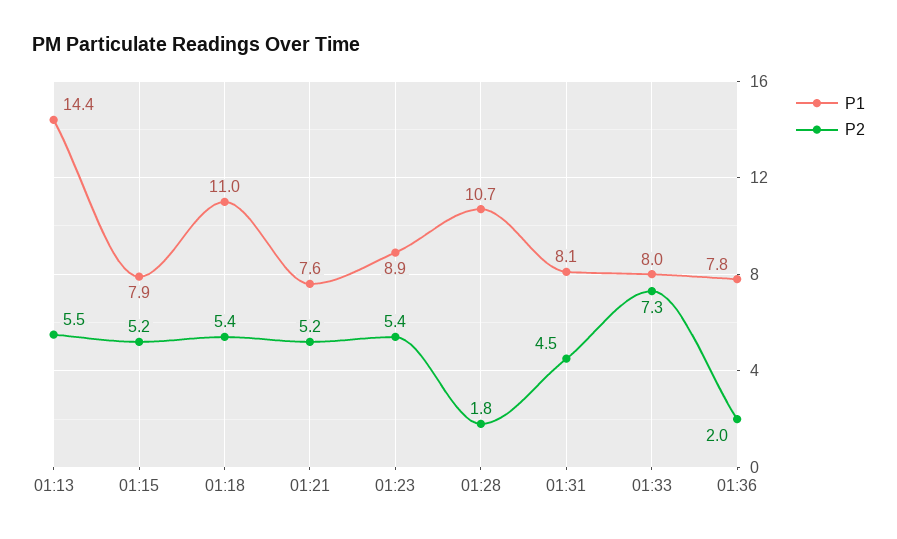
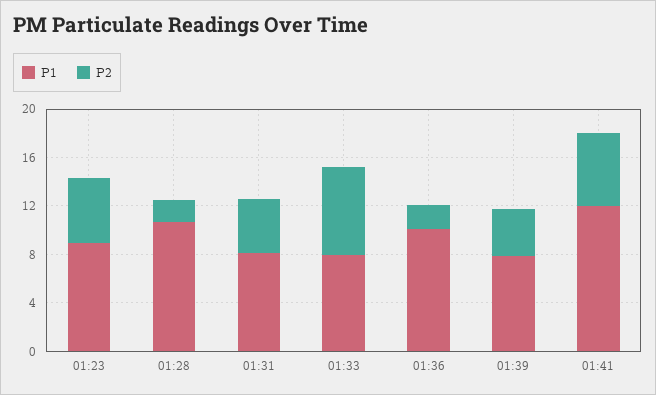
P1, 01:13: 14.4 -> none
P2, 01:13: 5.5 -> none
P1, 01:15: 7.9 -> none
P2, 01:15: 5.2 -> none
P1, 01:18: 11 -> none
P2, 01:18: 5.4 -> none
P1, 01:21: 7.6 -> none
P2, 01:21: 5.2 -> none
P1, 01:36: 7.8 -> 10
P1, 01:39: none -> 8
P2, 01:39: none -> 4
P1, 01:41: none -> 12
P2, 01:41: none -> 6

